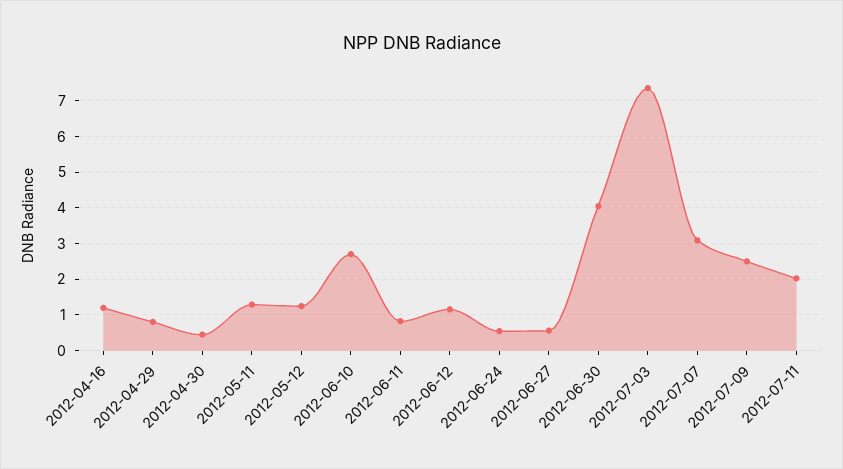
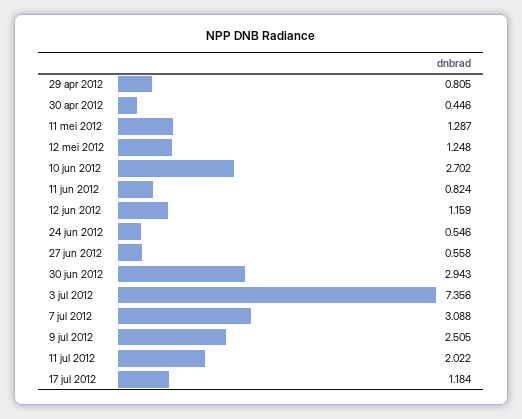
2012-04-16: 1.2 -> none
2012-06-30: 4 -> 2.943
17 jul 2012: none -> 1.184

